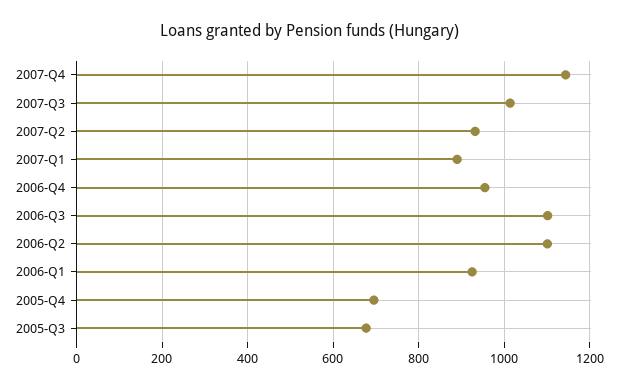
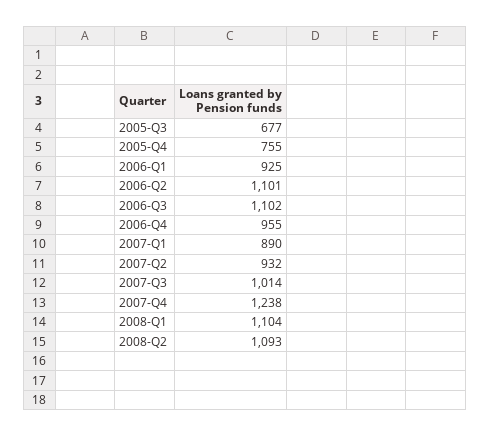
2007-Q4: 1140 -> 1238
2005-Q4: 700 -> 755
2008-Q1: none -> 1104
2008-Q2: none -> 1093

